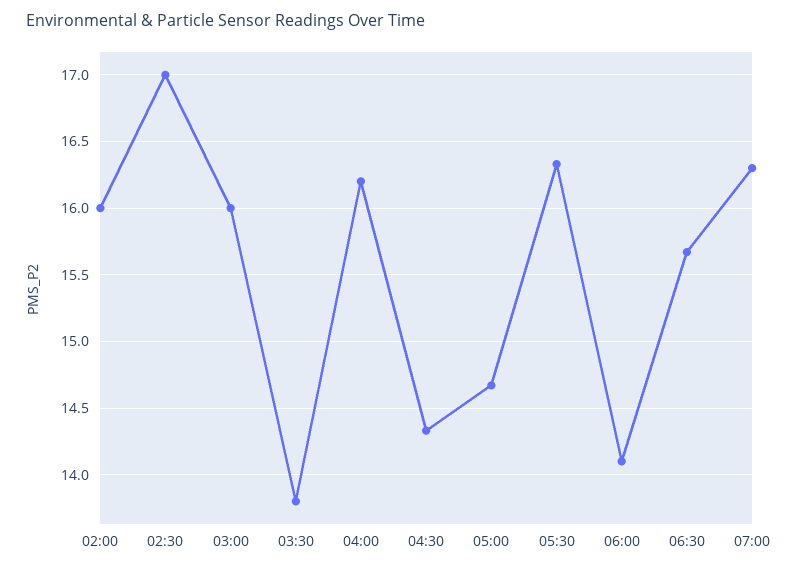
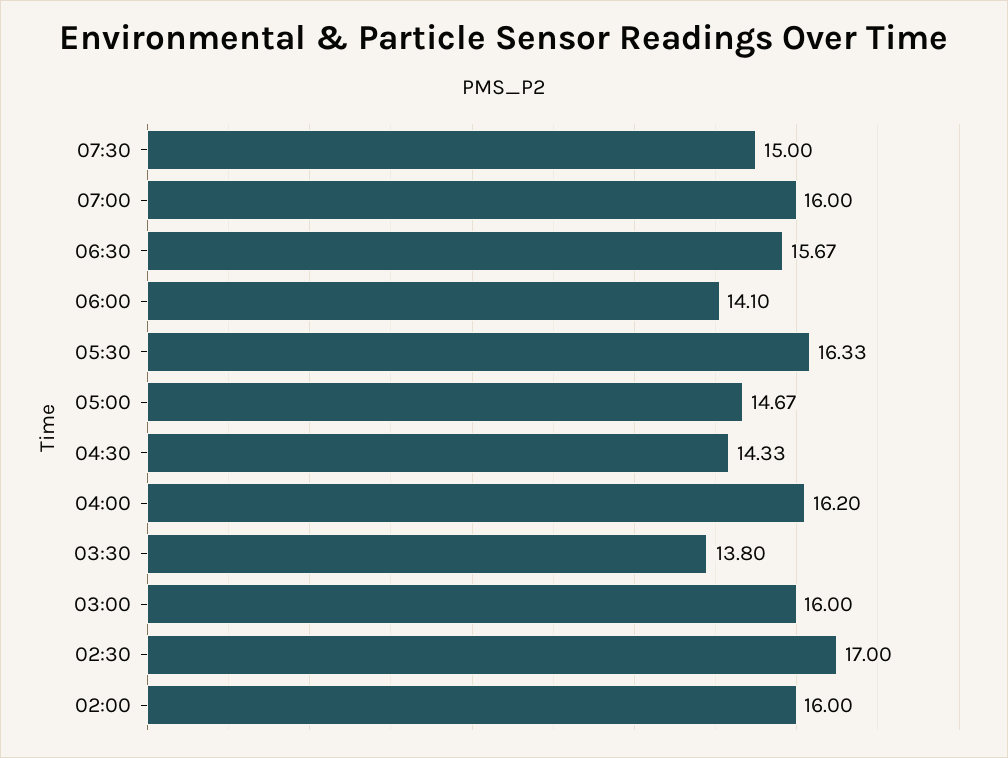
07:00: 16.3 -> 16
07:30: none -> 15

